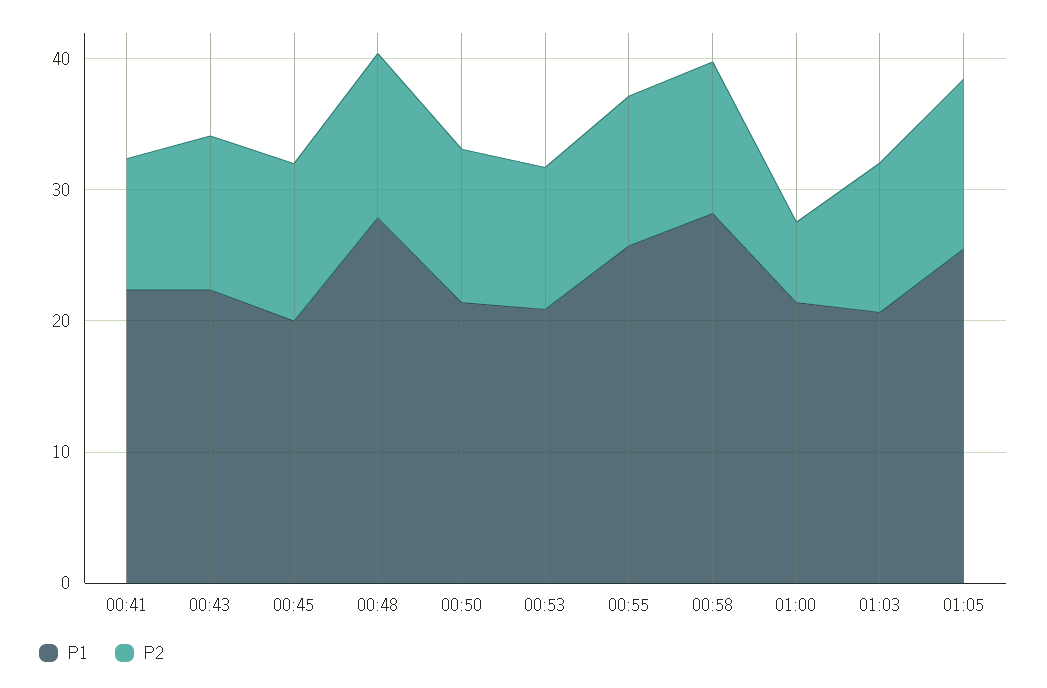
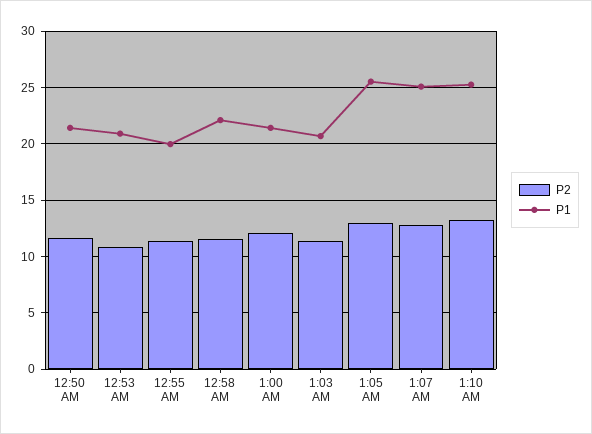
P1, 00:41: 22 -> none
P2, 00:41: 10 -> none
P1, 00:43: 22 -> none
P2, 00:43: 12 -> none
P1, 00:45: 20 -> none
P2, 00:45: 12 -> none
P1, 00:48: 28 -> none
P2, 00:48: 12 -> none
P1, 00:55: 26 -> 20
P1, 00:58: 28 -> 22
P2, 01:00: 6 -> 12
P2, 1:07 AM: none -> 13
P1, 1:07 AM: none -> 25
P2, 1:10 AM: none -> 13
P1, 1:10 AM: none -> 25

